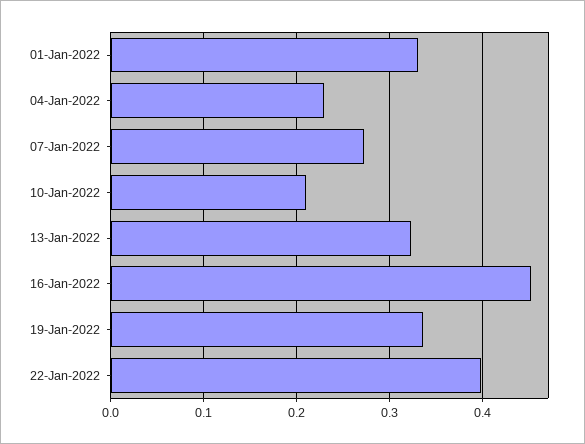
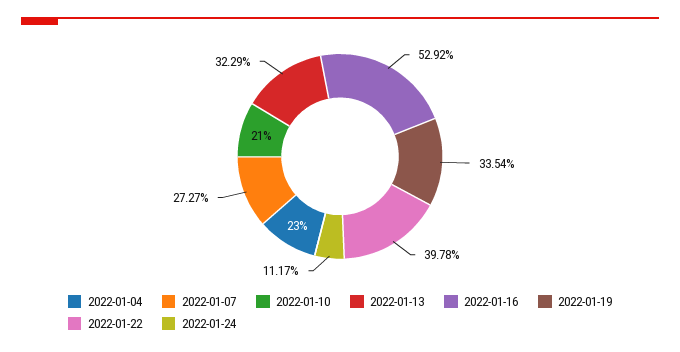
01-Jan-2022: 0.33 -> none
16-Jan-2022: 0.45 -> 0.5292
2022-01-24: none -> 0.1117

